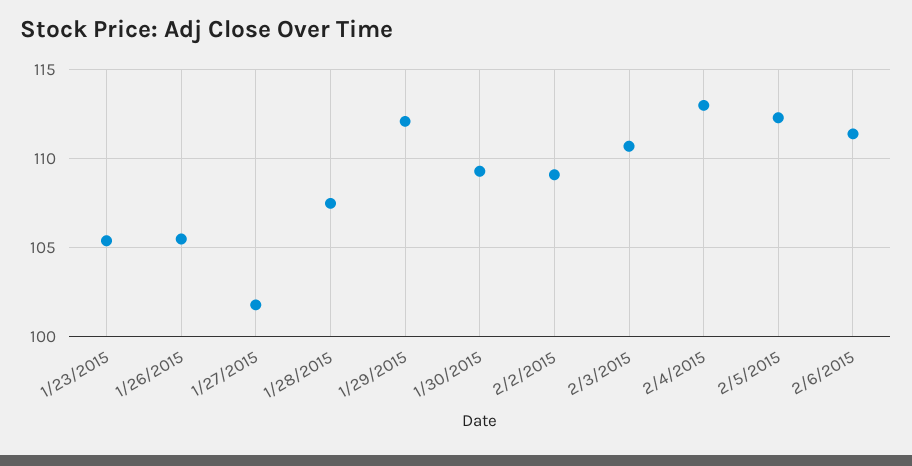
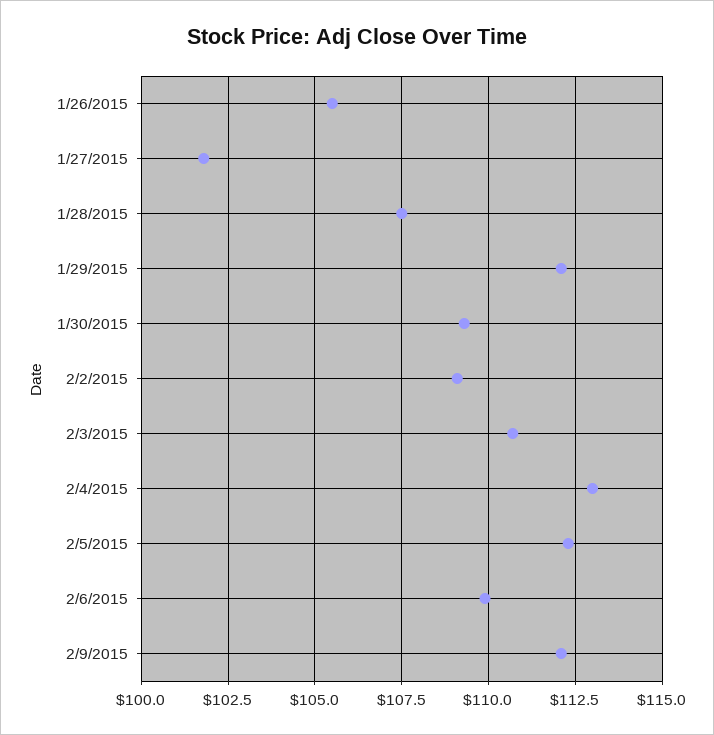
1/23/2015: 105.5 -> none
2/6/2015: 111.5 -> 110
2/9/2015: none -> 112

